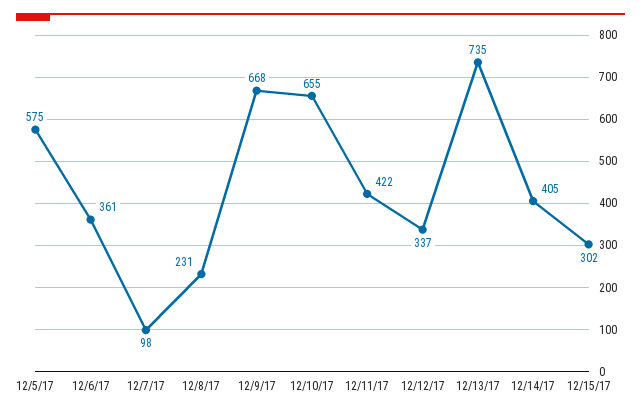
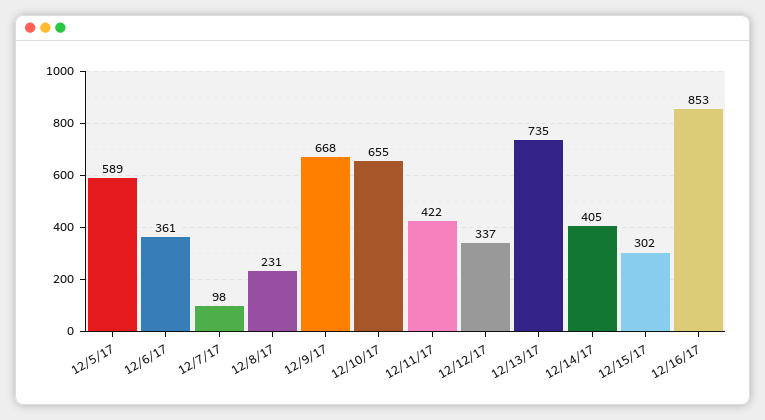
12/5/17: 575 -> 589
12/16/17: none -> 853

